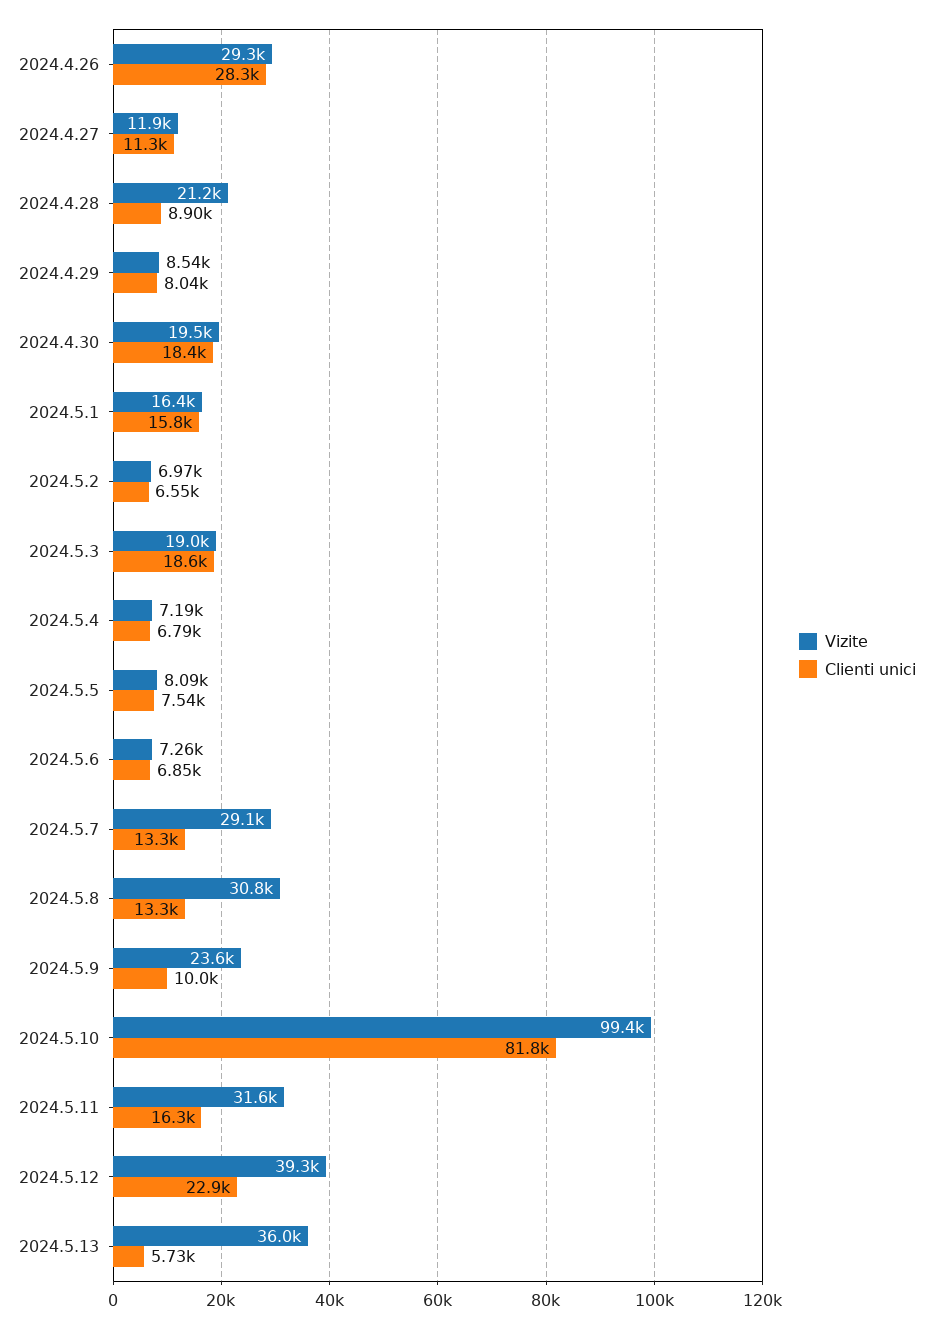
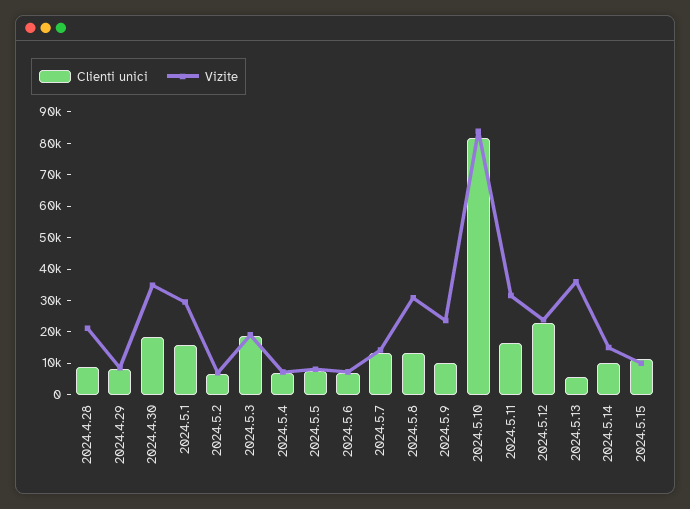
Vizite, 2024.4.26: 29300 -> none
Clienti unici, 2024.4.26: 28300 -> none
Vizite, 2024.4.27: 11900 -> none
Clienti unici, 2024.4.27: 11300 -> none
Vizite, 2024.4.30: 19500 -> 35000
Vizite, 2024.5.1: 16400 -> 30000
Vizite, 2024.5.7: 29100 -> 15000
Vizite, 2024.5.10: 99400 -> 85000
Vizite, 2024.5.12: 39300 -> 25000
Clienti unici, 2024.5.14: none -> 10000
Vizite, 2024.5.14: none -> 15000
Clienti unici, 2024.5.15: none -> 10000
Vizite, 2024.5.15: none -> 10000

